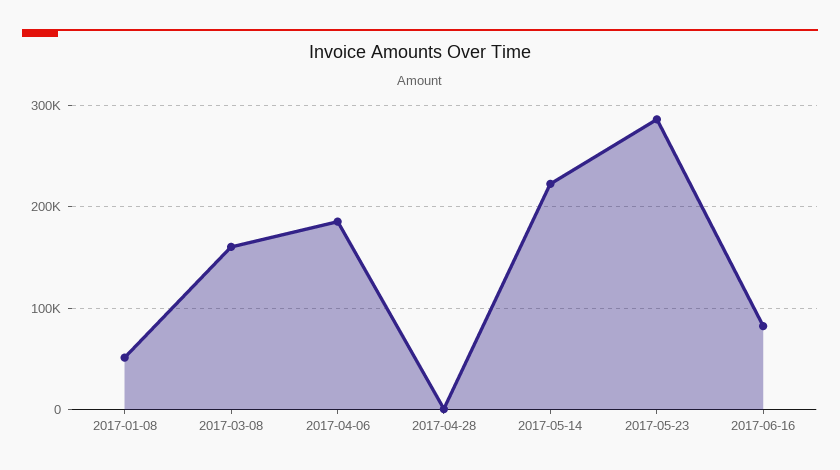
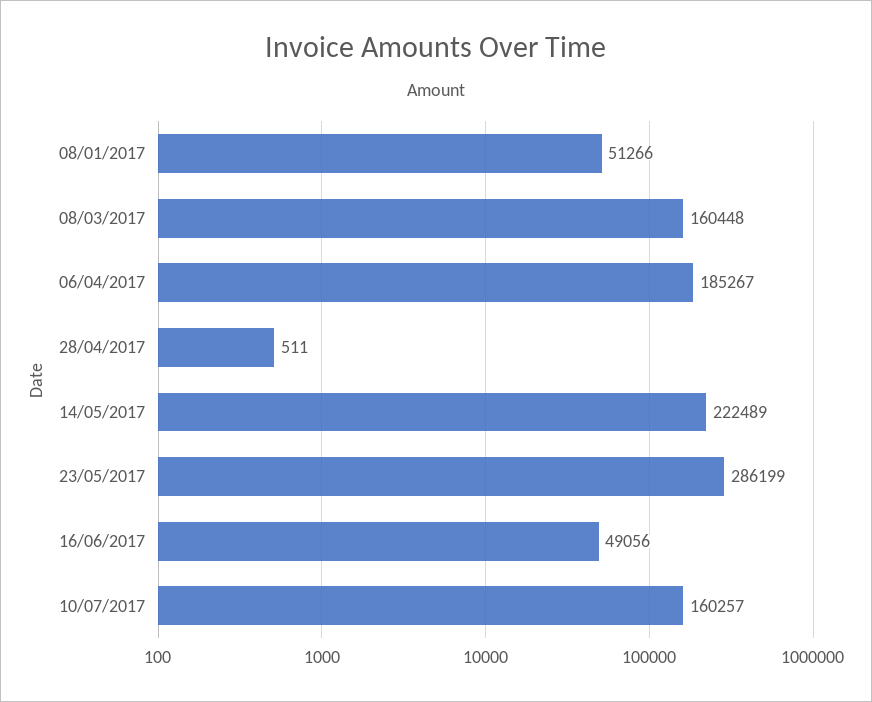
2017-06-16: 80000 -> 49056
10/07/2017: none -> 160257

